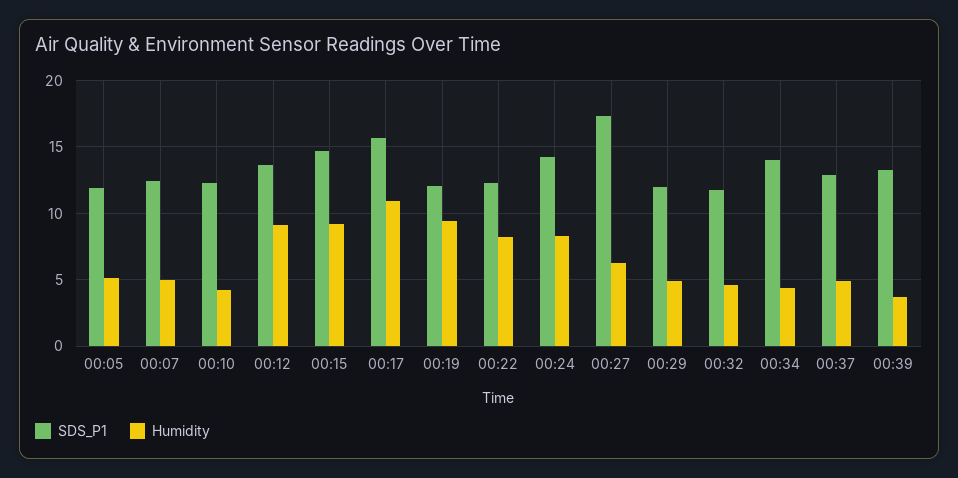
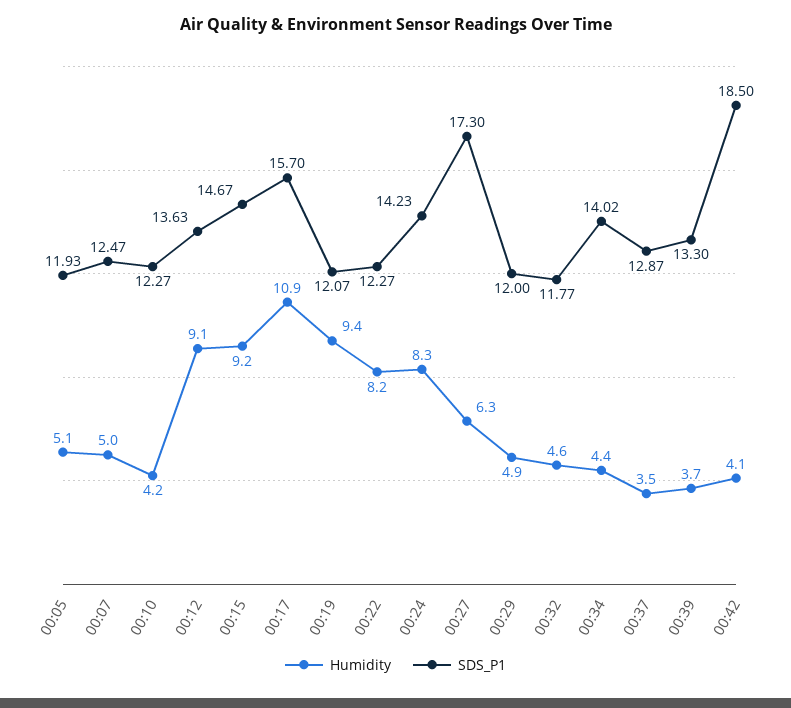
Humidity, 00:37: 5 -> 3.5
Humidity, 00:42: none -> 4.1
SDS_P1, 00:42: none -> 18.5

